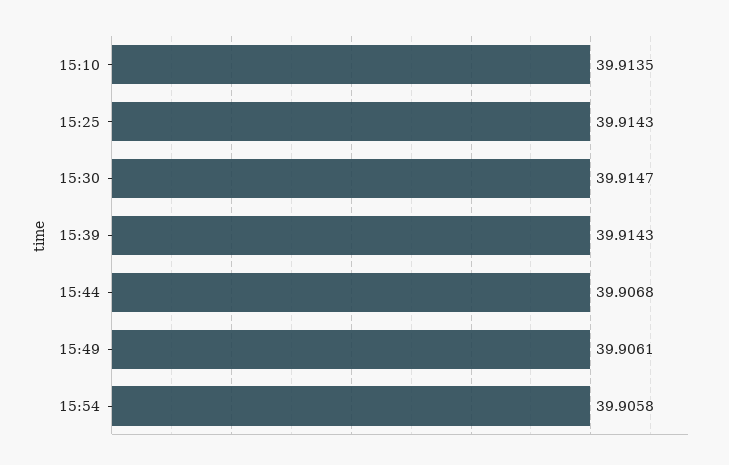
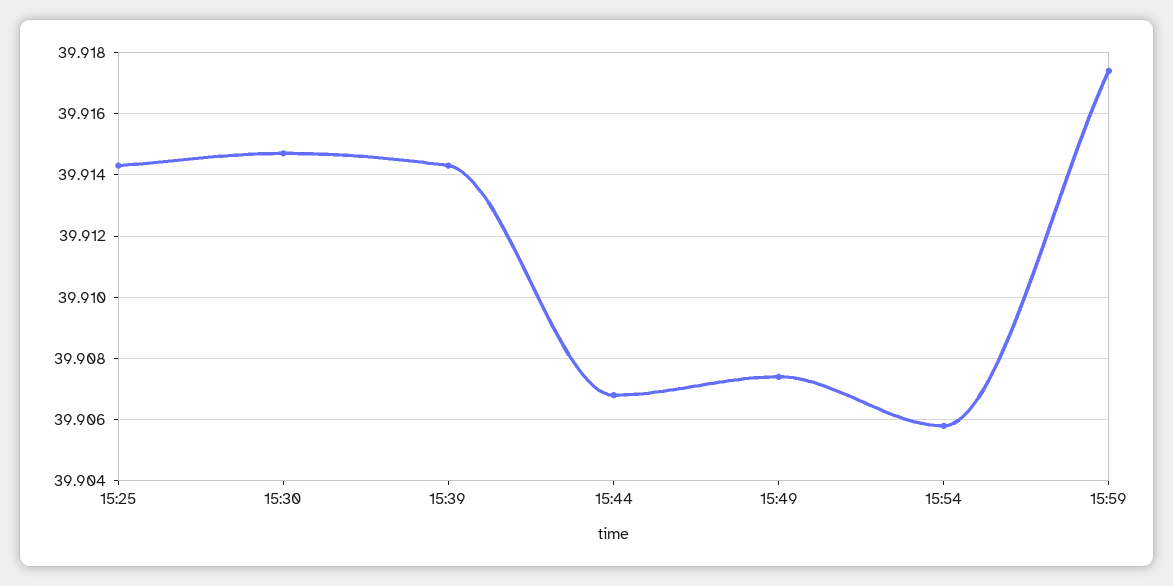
15:10: 39.9135 -> none
15:49: 39.9061 -> 39.9075
15:59: none -> 39.9175

